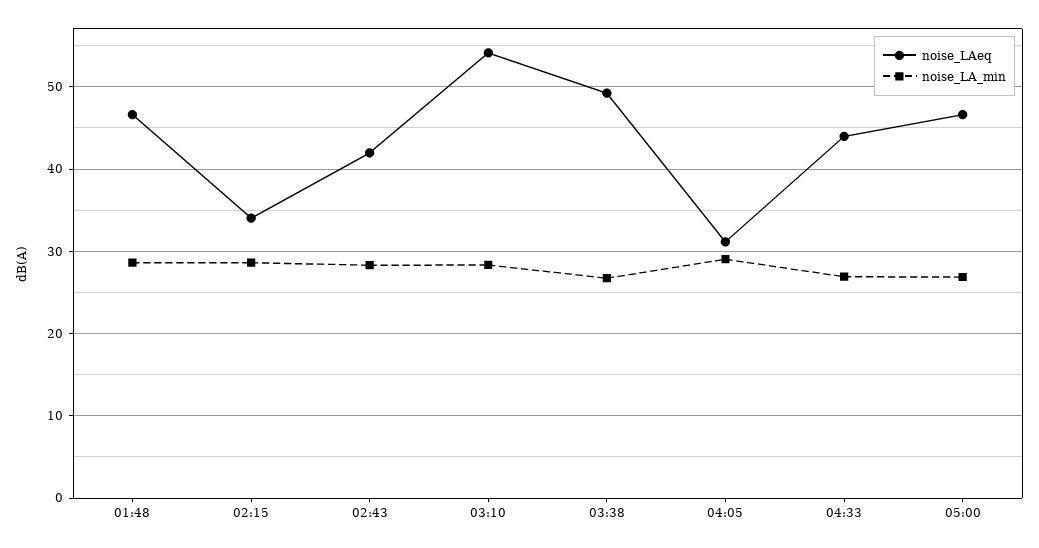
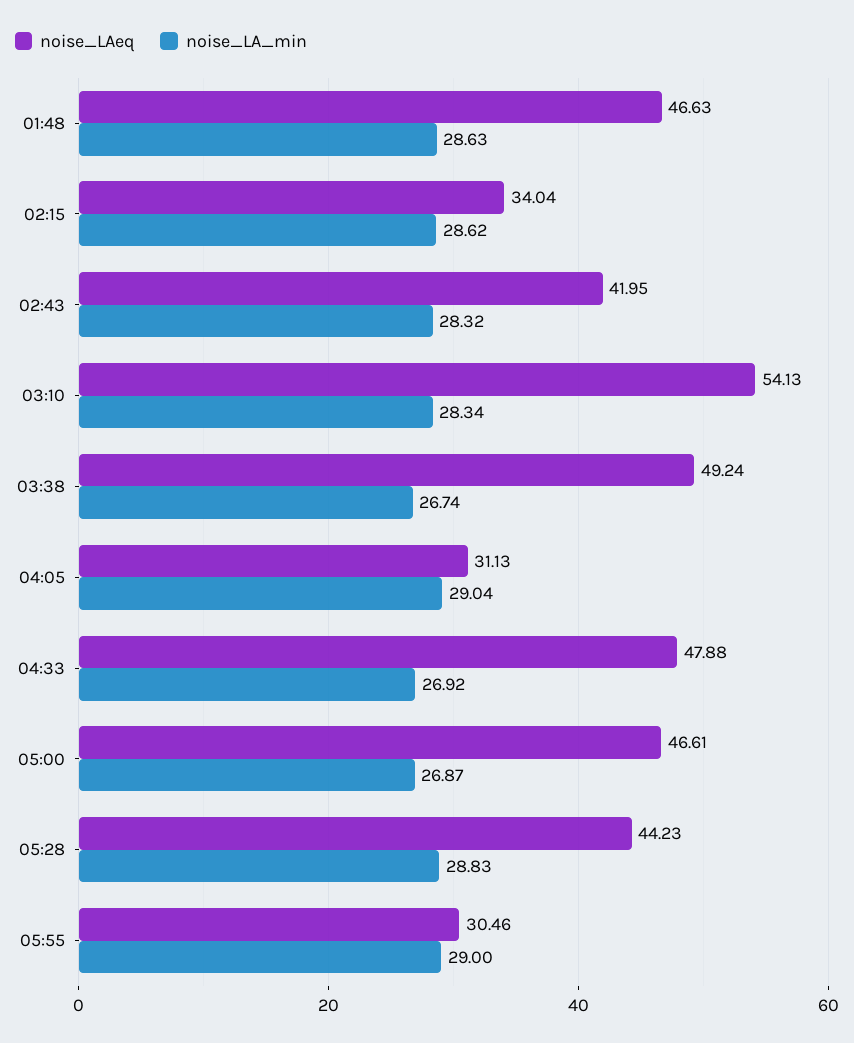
noise_LAeq, 04:33: 44 -> 47.88
noise_LAeq, 05:28: none -> 44.23
noise_LA_min, 05:28: none -> 28.83
noise_LAeq, 05:55: none -> 30.46
noise_LA_min, 05:55: none -> 29

